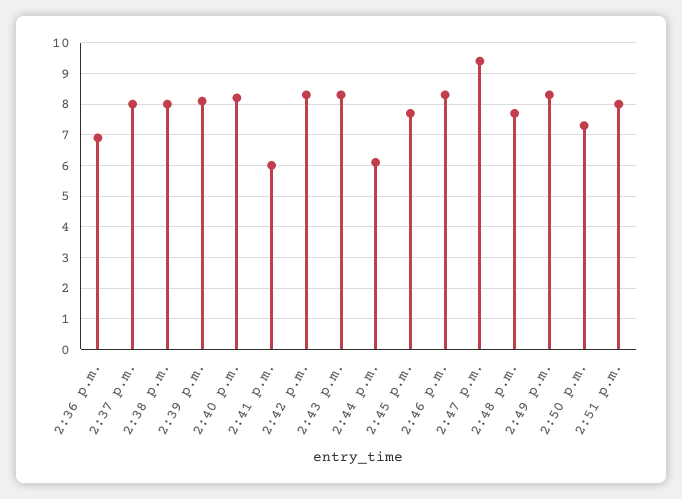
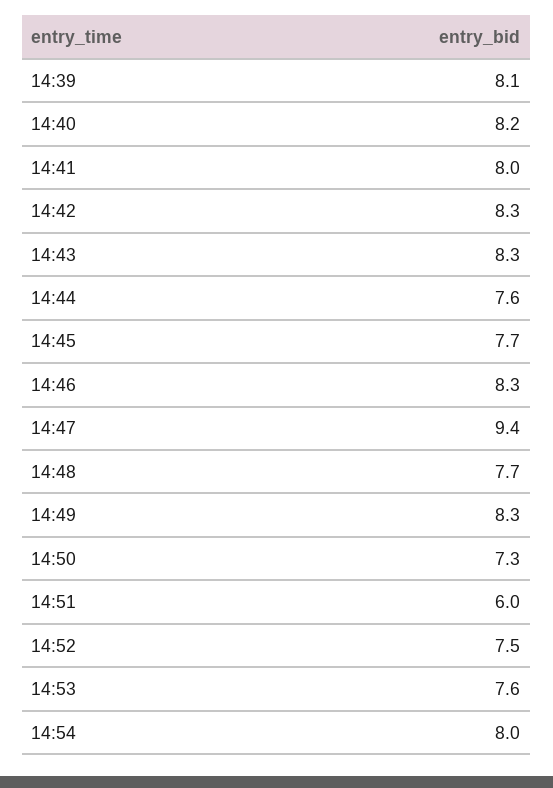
2:36 p.m.: 7 -> none
2:37 p.m.: 8 -> none
2:38 p.m.: 8 -> none
2:41 p.m.: 6 -> 8
2:44 p.m.: 6 -> 7.6
2:51 p.m.: 8 -> 6
14:52: none -> 7.5
14:53: none -> 7.6
14:54: none -> 8

